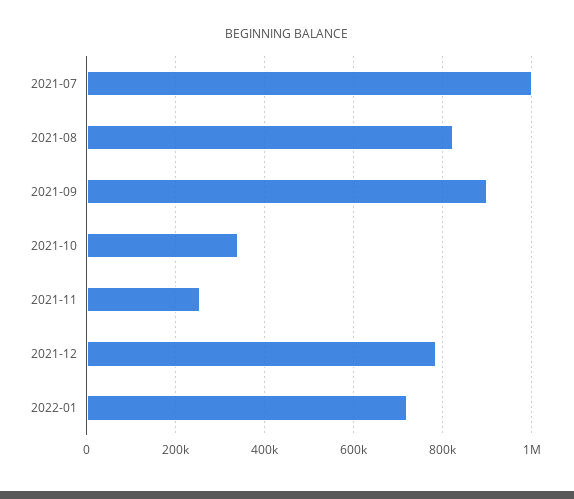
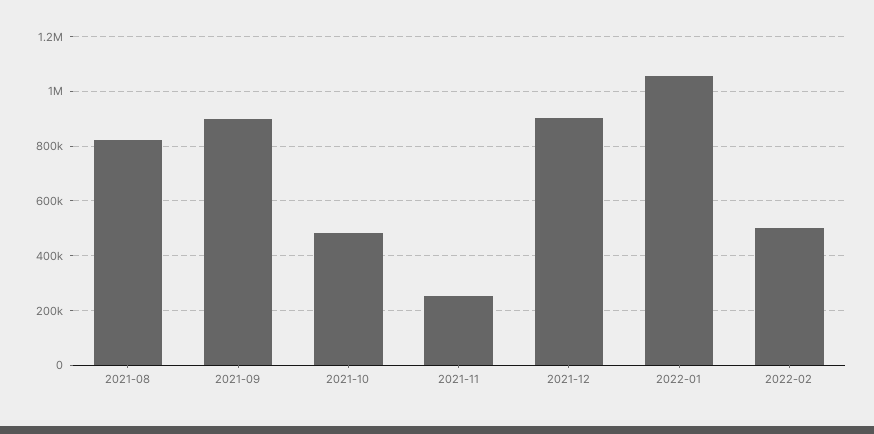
2021-07: 1000000 -> none
2021-10: 340000 -> 475000
2021-12: 780000 -> 900000
2022-01: 720000 -> 1050000
2022-02: none -> 500000

